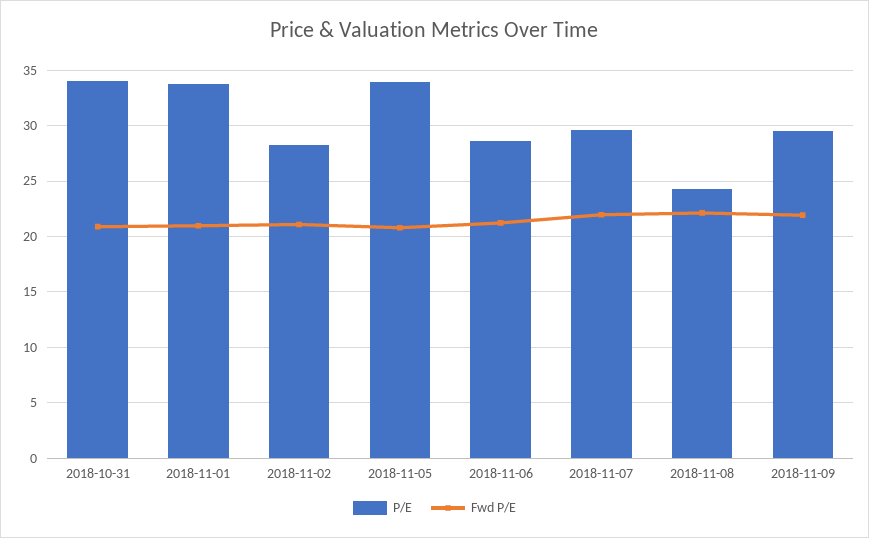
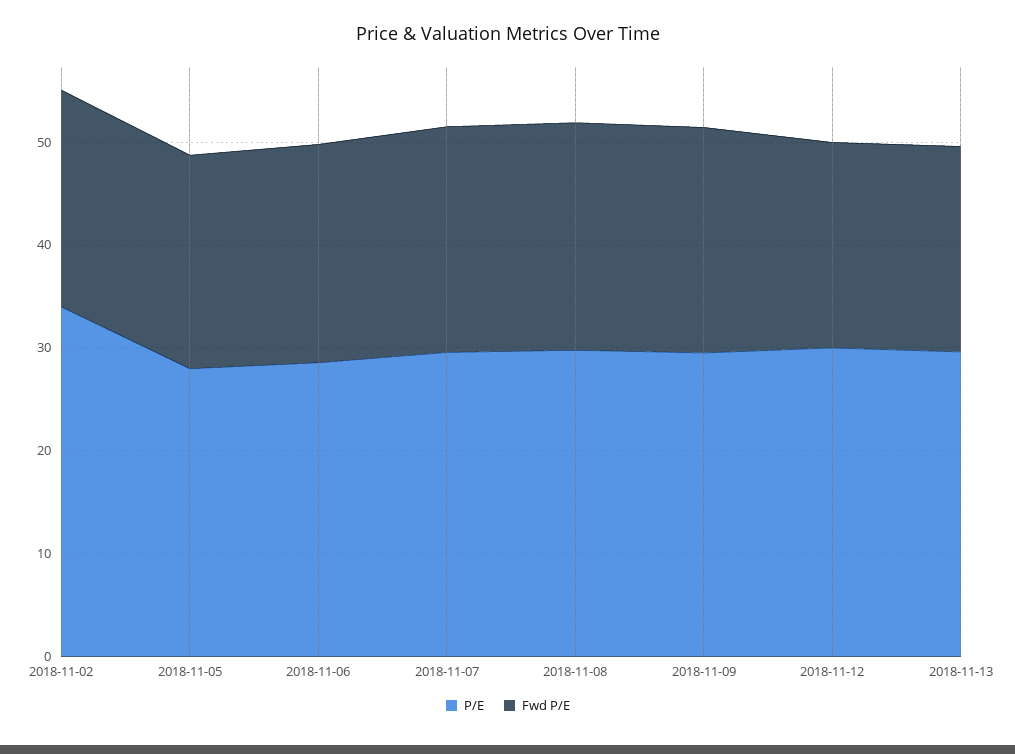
P/E, 2018-10-31: 34 -> none
Fwd P/E, 2018-10-31: 21 -> none
P/E, 2018-11-01: 34 -> none
Fwd P/E, 2018-11-01: 21 -> none
P/E, 2018-11-02: 28 -> 34
P/E, 2018-11-05: 34 -> 28
P/E, 2018-11-08: 24 -> 30
P/E, 2018-11-12: none -> 30
Fwd P/E, 2018-11-12: none -> 20
P/E, 2018-11-13: none -> 30
Fwd P/E, 2018-11-13: none -> 20

